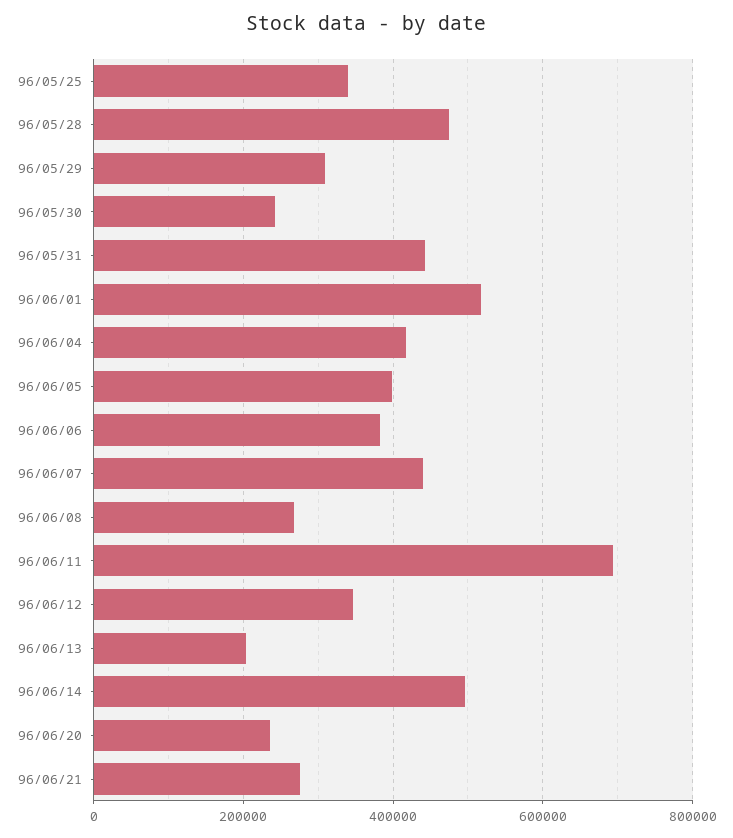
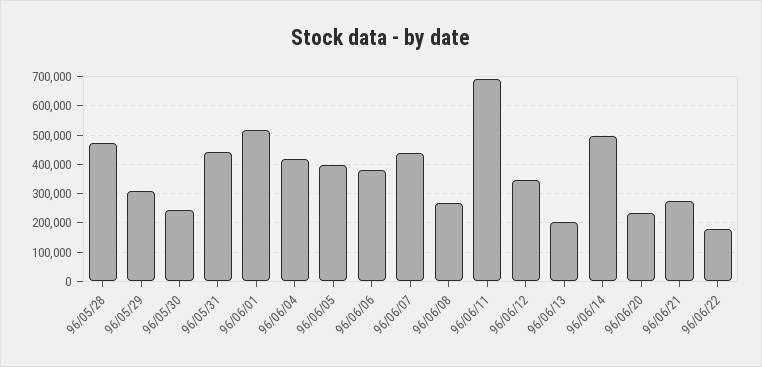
96/05/25: 340000 -> none
96/06/22: none -> 175000

